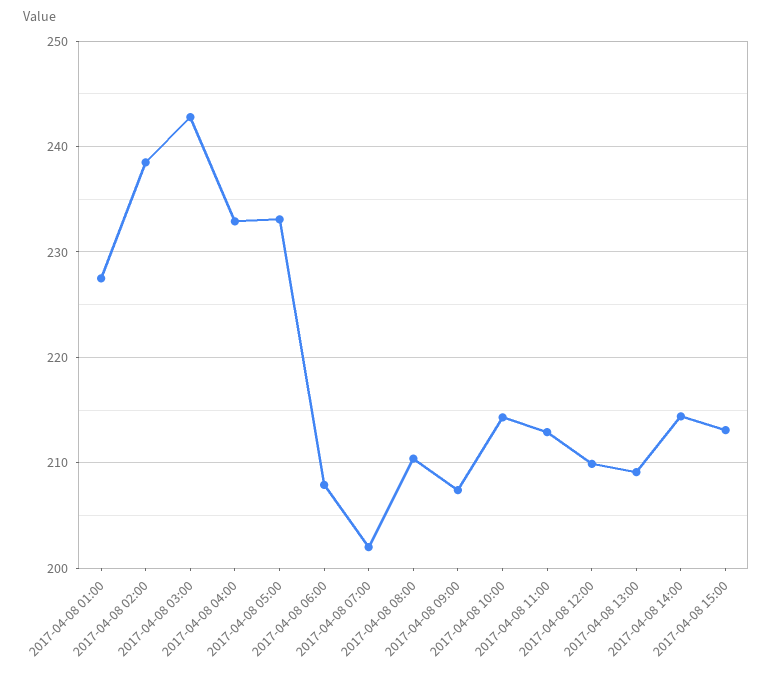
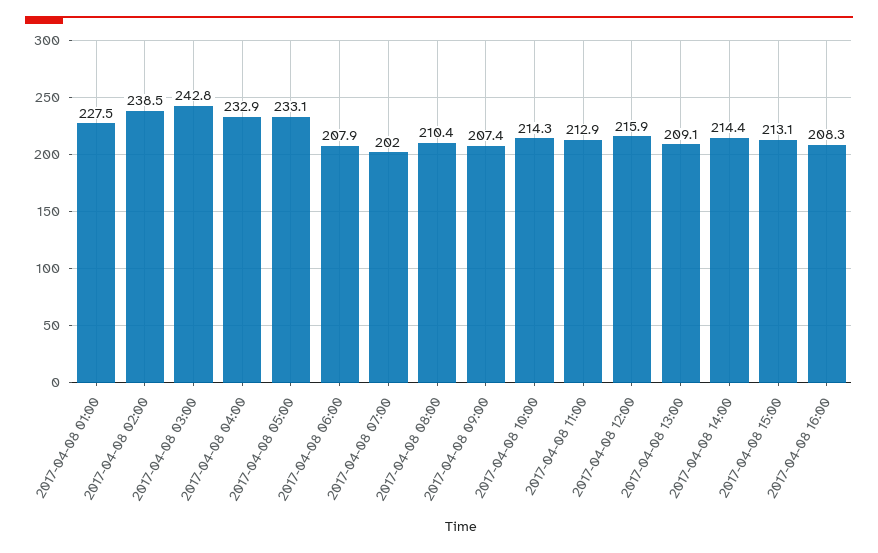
2017-04-08 12:00: 210 -> 215.9
2017-04-08 16:00: none -> 208.3

